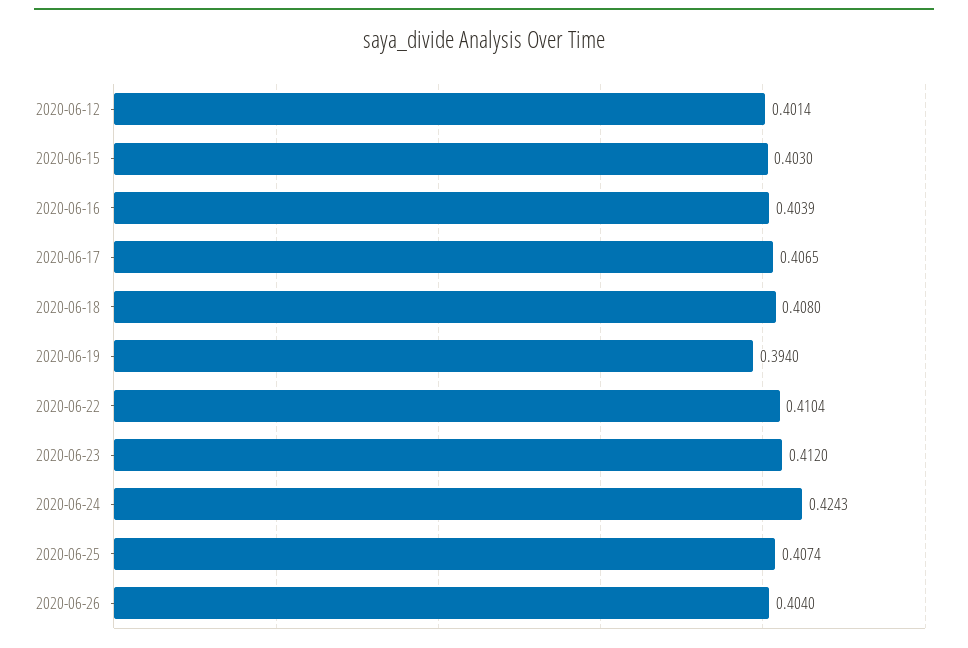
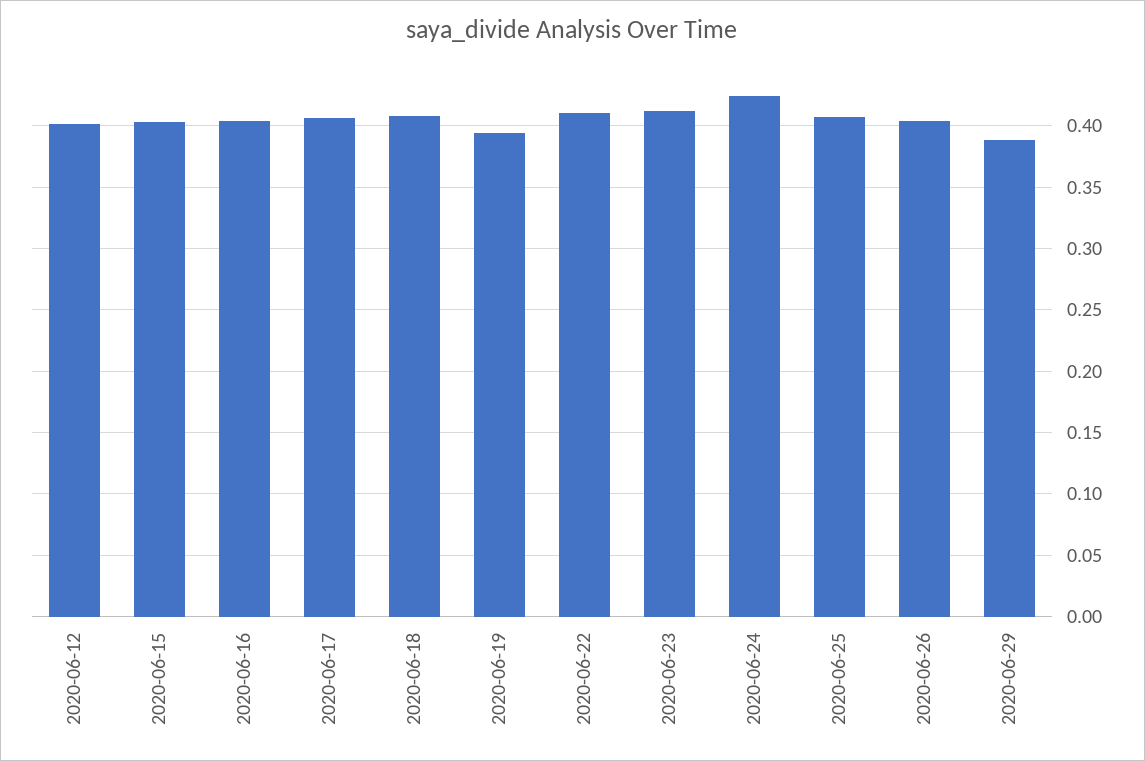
2020-06-29: none -> 0.39

